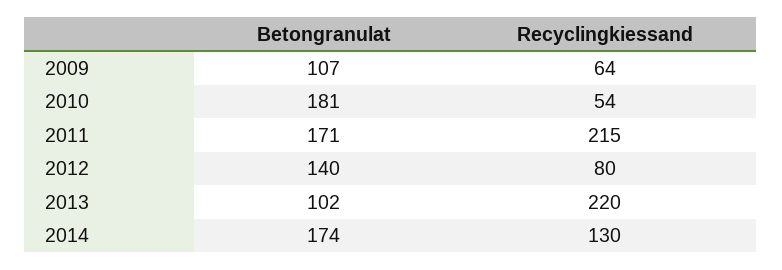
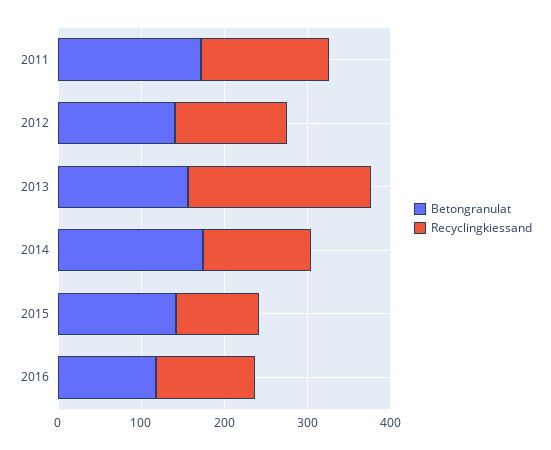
Betongranulat, 2009: 107 -> none
Recyclingkiessand, 2009: 64 -> none
Betongranulat, 2010: 181 -> none
Recyclingkiessand, 2010: 54 -> none
Recyclingkiessand, 2011: 215 -> 160
Recyclingkiessand, 2012: 80 -> 140
Betongranulat, 2013: 102 -> 160
Betongranulat, 2015: none -> 140
Recyclingkiessand, 2015: none -> 100
Betongranulat, 2016: none -> 120
Recyclingkiessand, 2016: none -> 120

